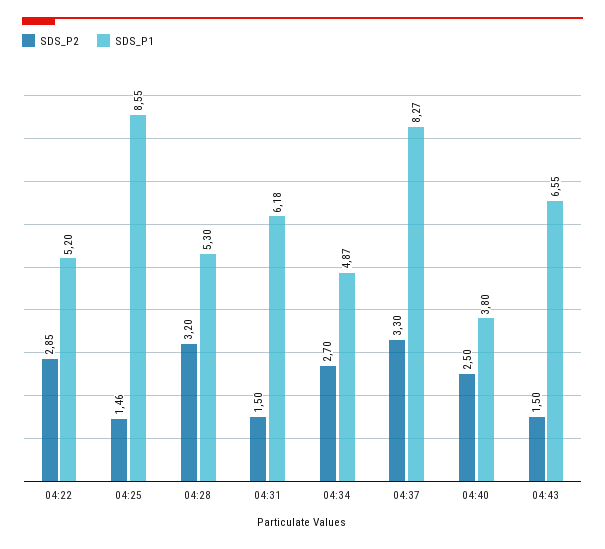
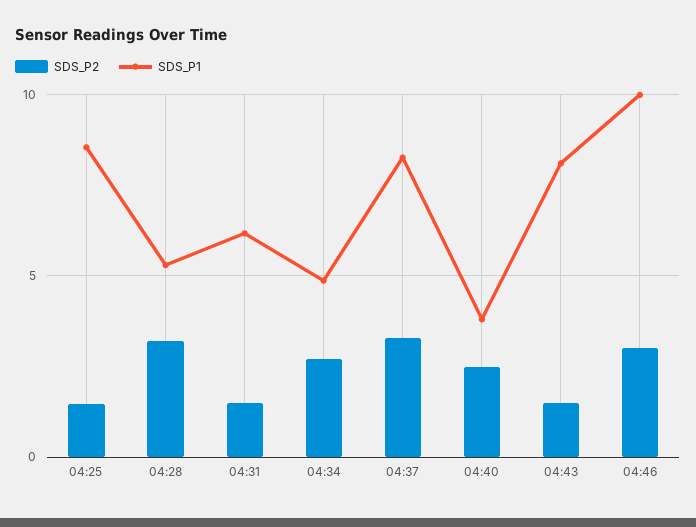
SDS_P2, 04:22: 2.85 -> none
SDS_P1, 04:22: 5.2 -> none
SDS_P1, 04:43: 6.55 -> 8
SDS_P2, 04:46: none -> 3
SDS_P1, 04:46: none -> 10

